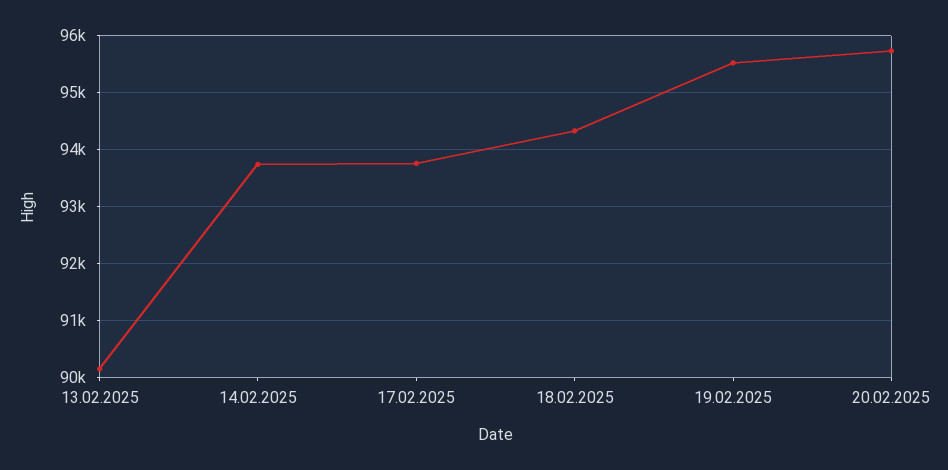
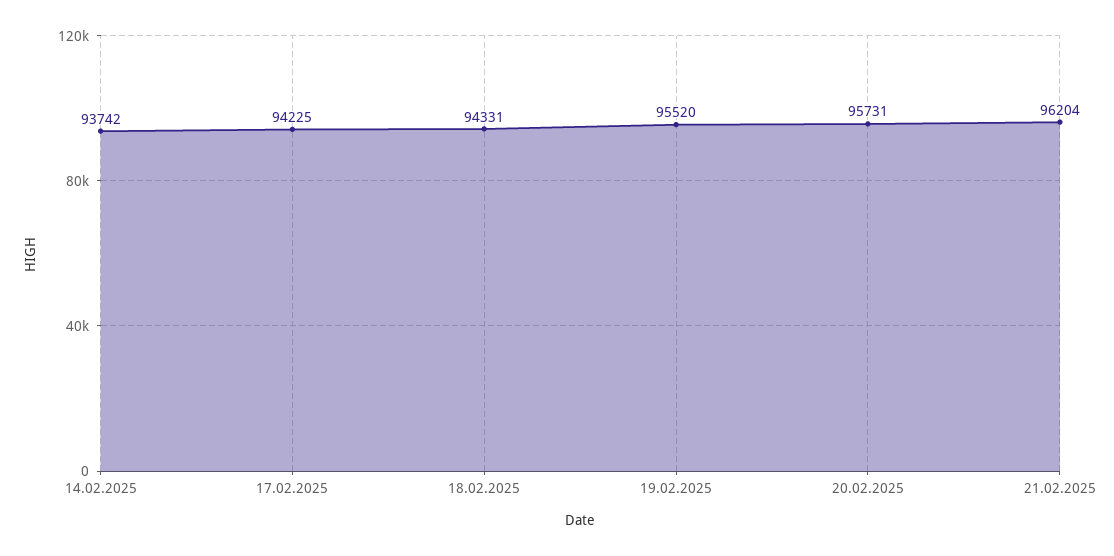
13.02.2025: 90200 -> none
17.02.2025: 93800 -> 94225
21.02.2025: none -> 96204

